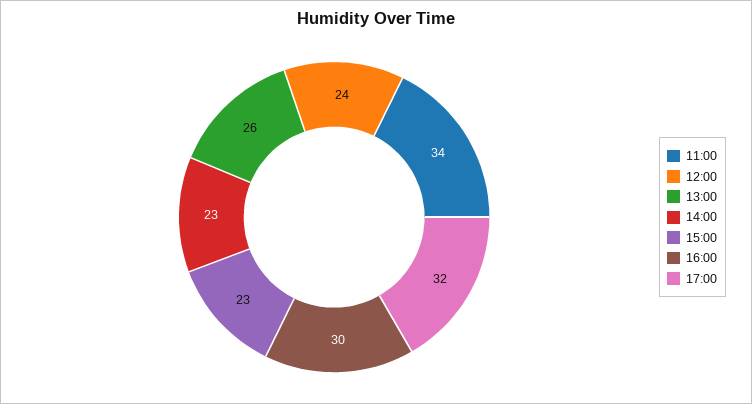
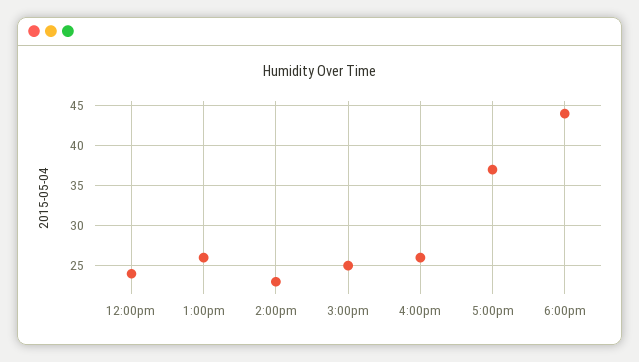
11:00: 34 -> none
15:00: 23 -> 25
16:00: 30 -> 26
17:00: 32 -> 37
6:00pm: none -> 44

